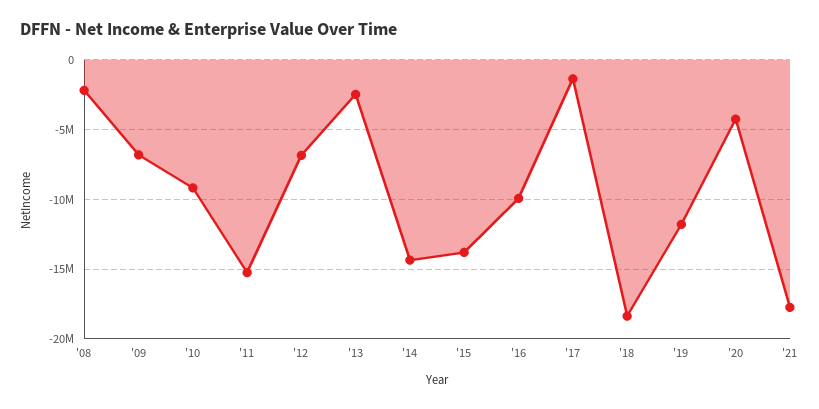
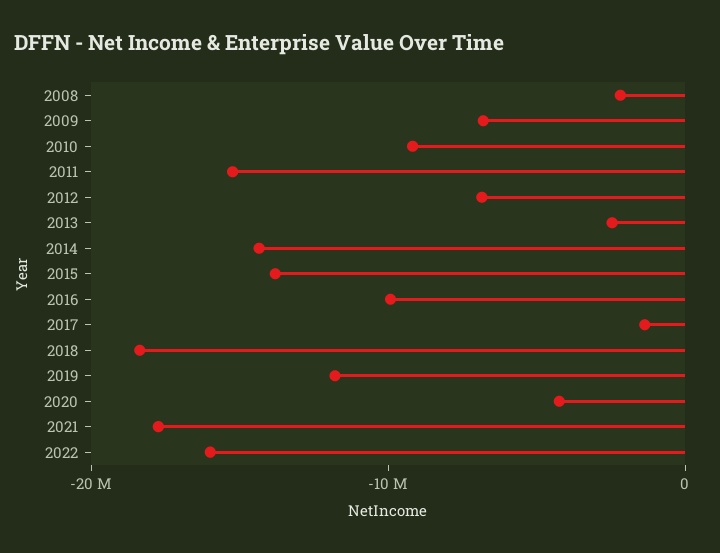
2022: none -> -16000000

